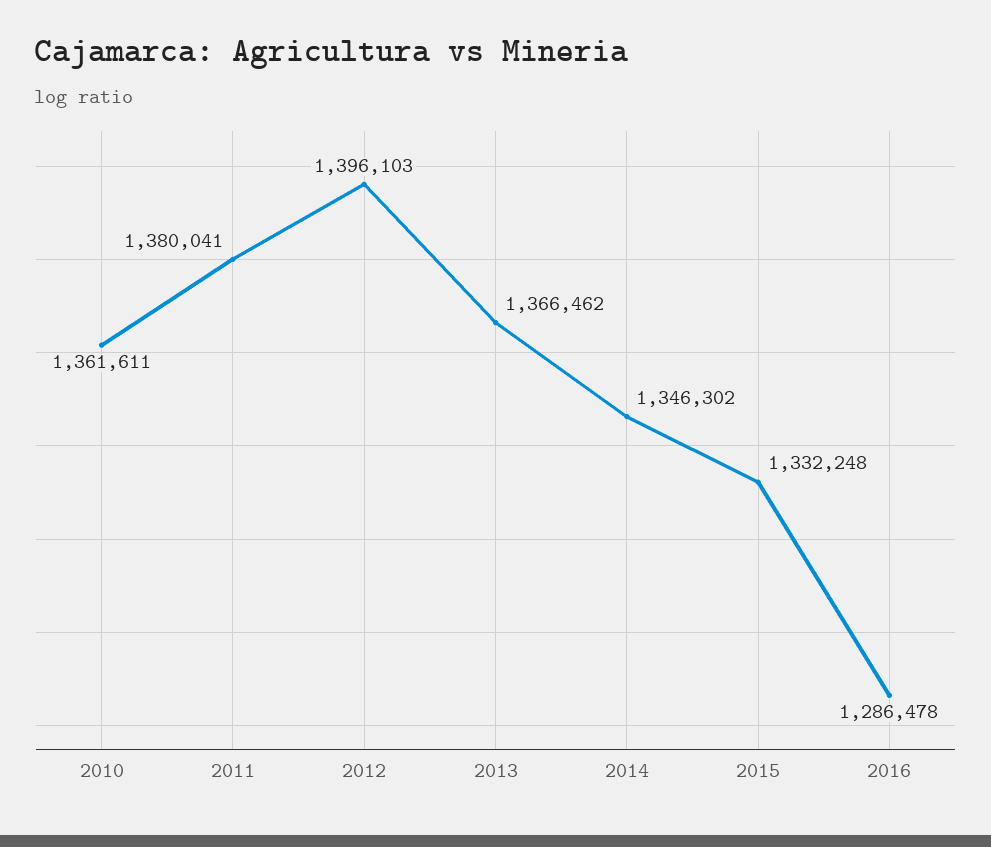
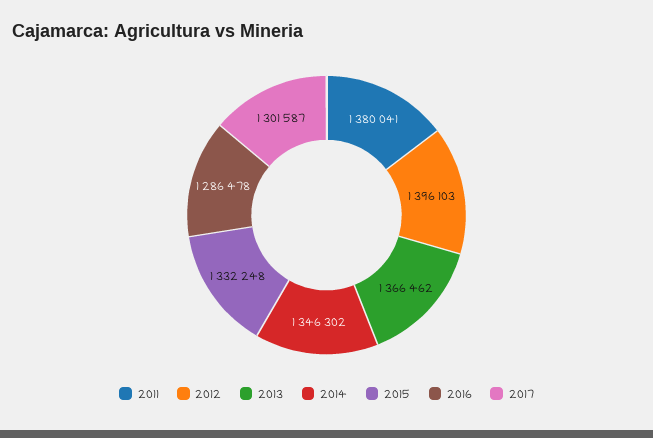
2010: 1361611 -> none
2017: none -> 1301587

